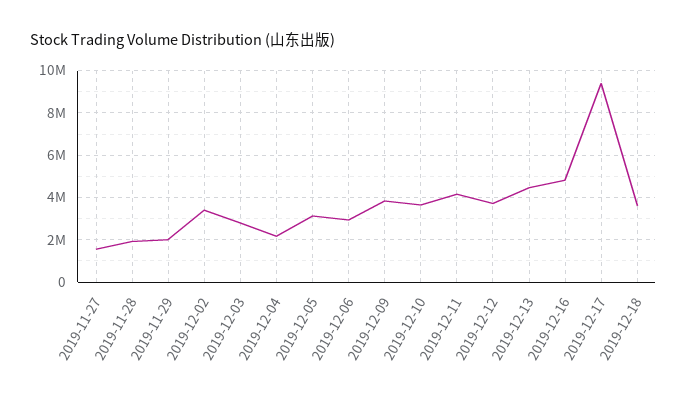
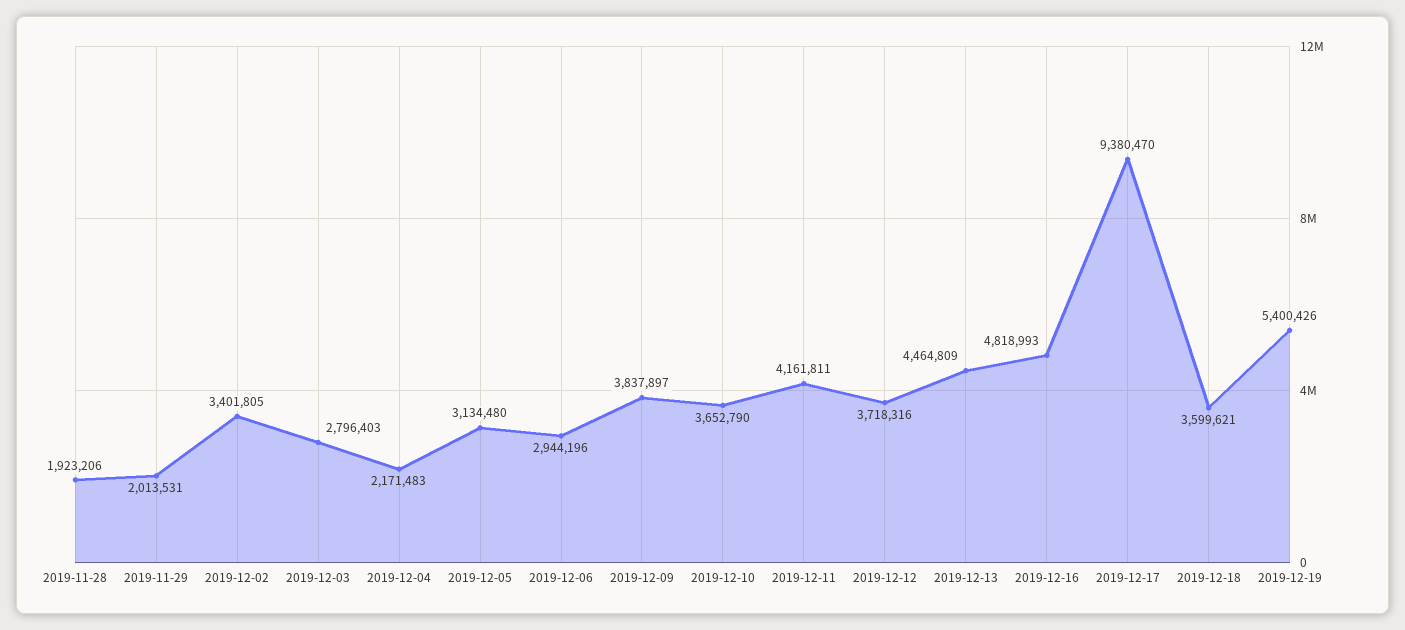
2019-11-27: 1500000 -> none
2019-12-19: none -> 5400426

